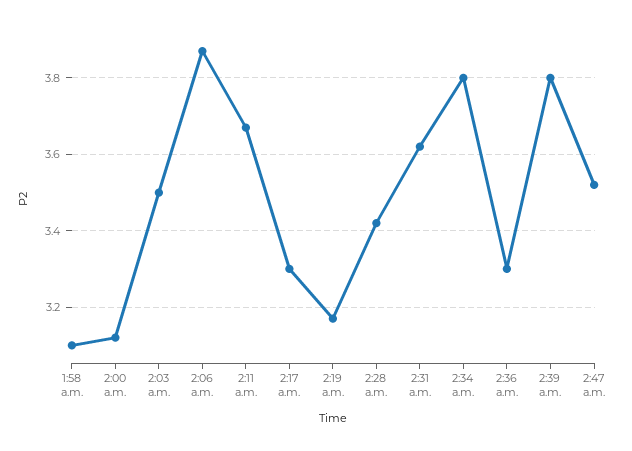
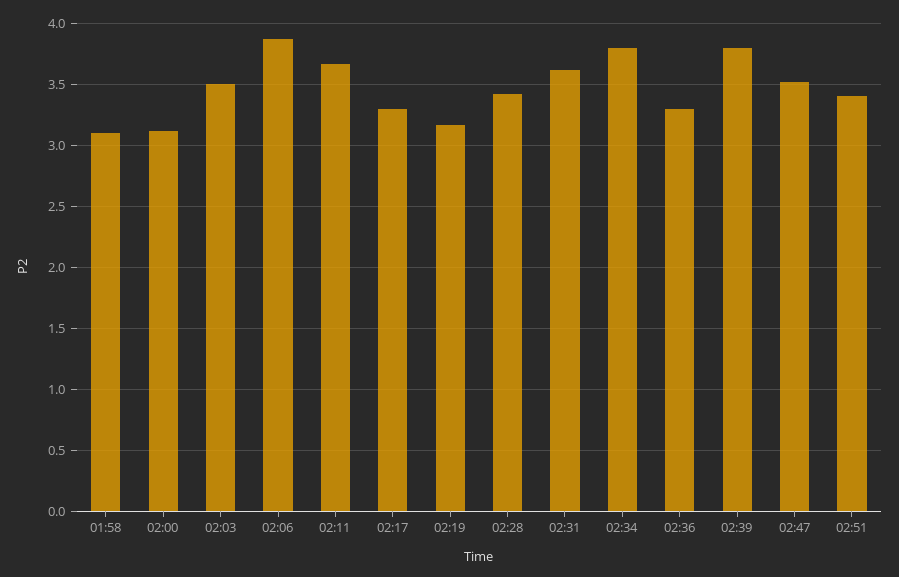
02:51: none -> 3.4

